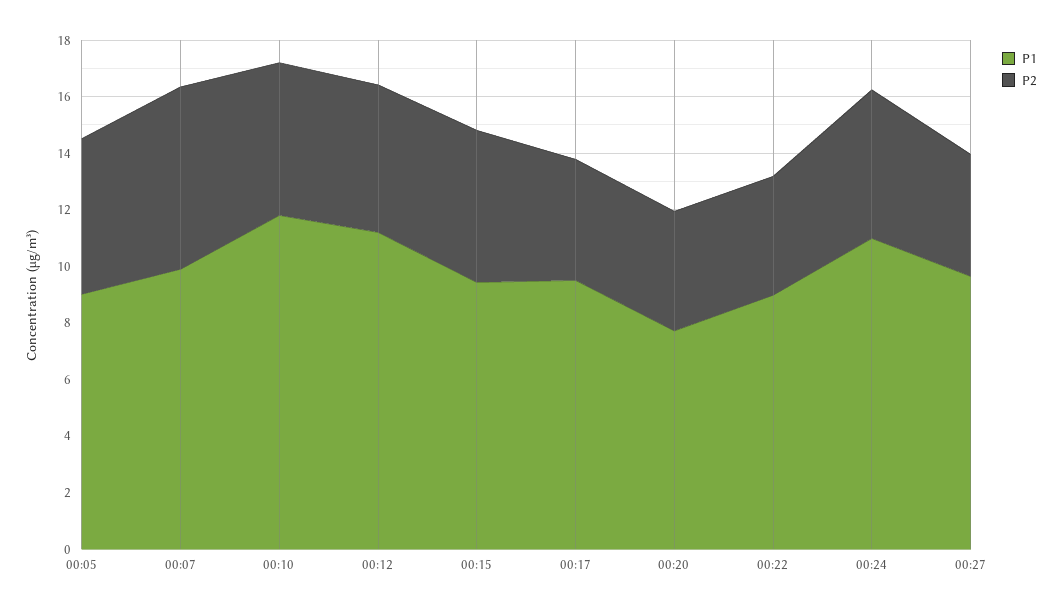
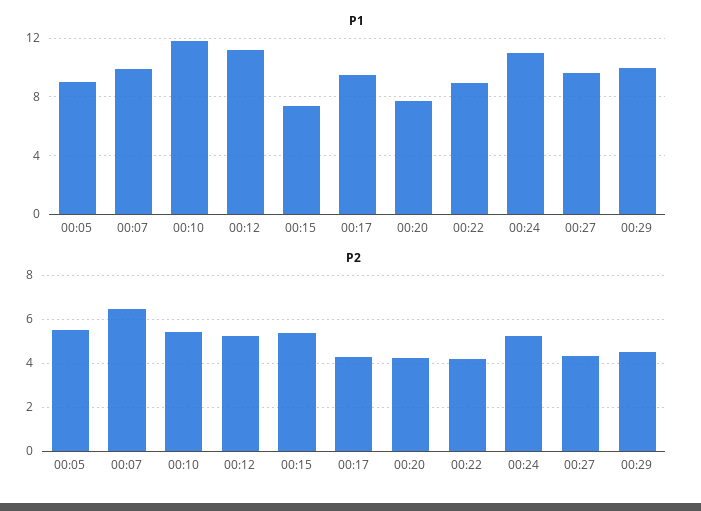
P1, 00:15: 9.5 -> 7.5
P1, 00:29: none -> 10
P2, 00:29: none -> 4.5

